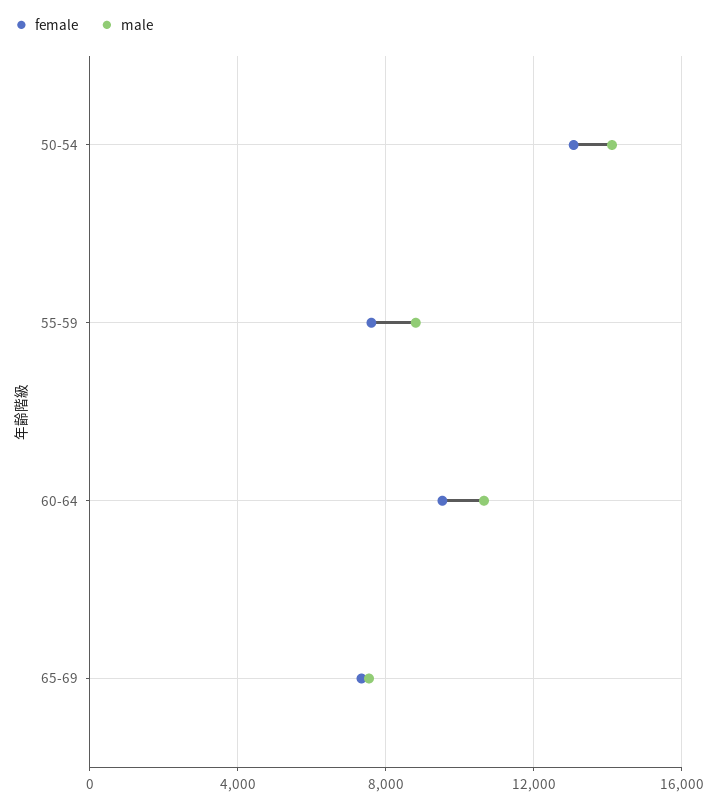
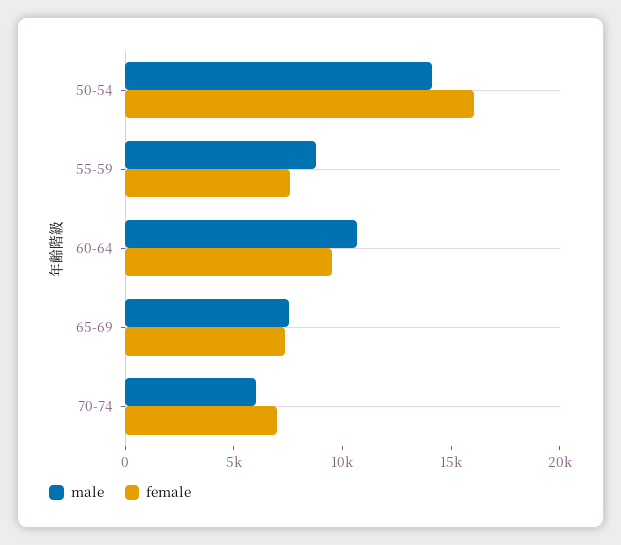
female, 50-54: 13000 -> 16000
male, 70-74: none -> 6000
female, 70-74: none -> 7000

